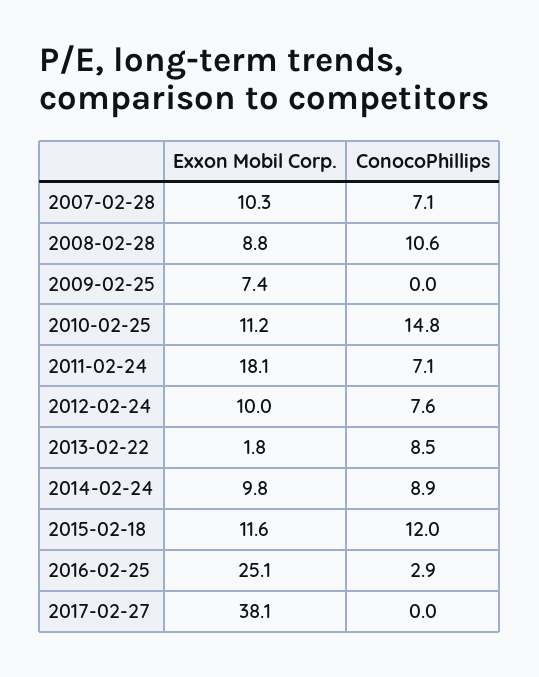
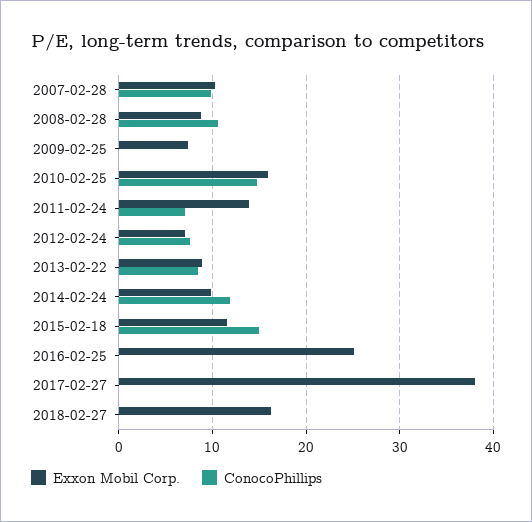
ConocoPhillips, 2007-02-28: 7.1 -> 10
Exxon Mobil Corp., 2010-02-25: 11.2 -> 16
Exxon Mobil Corp., 2011-02-24: 18.1 -> 14
Exxon Mobil Corp., 2012-02-24: 10 -> 7
Exxon Mobil Corp., 2013-02-22: 1.8 -> 9
ConocoPhillips, 2014-02-24: 8.9 -> 12
ConocoPhillips, 2015-02-18: 12 -> 15
ConocoPhillips, 2016-02-25: 2.9 -> 0
Exxon Mobil Corp., 2018-02-27: none -> 16
ConocoPhillips, 2018-02-27: none -> 0

